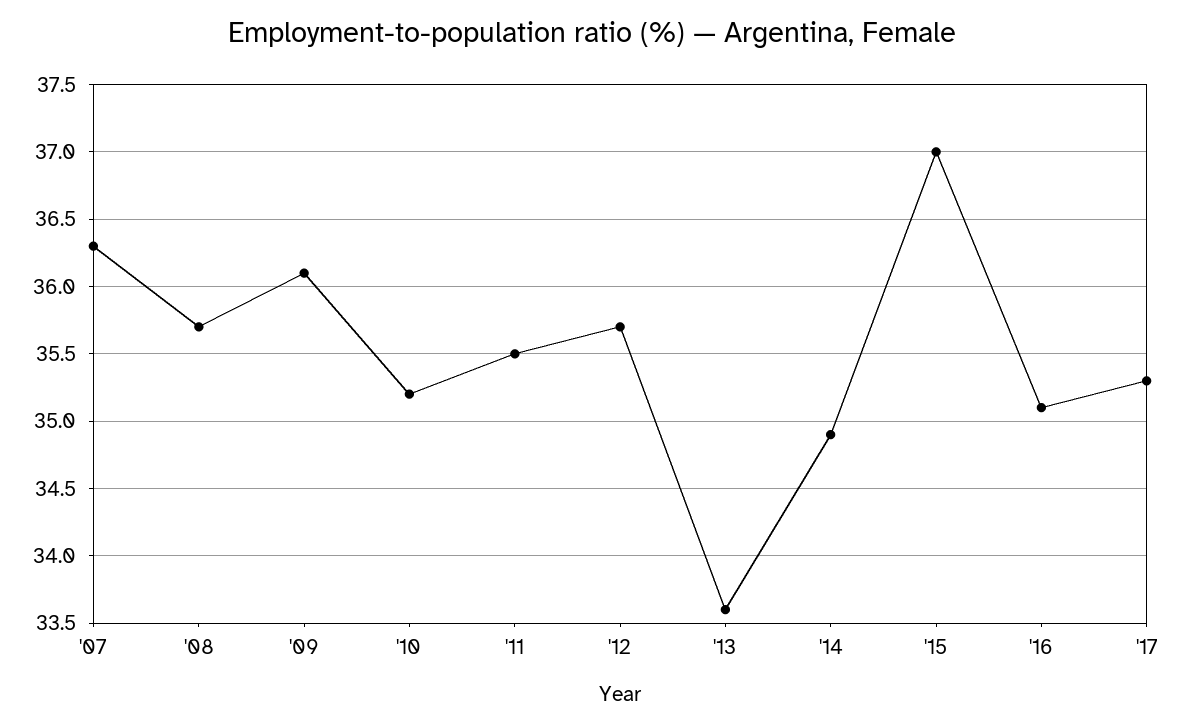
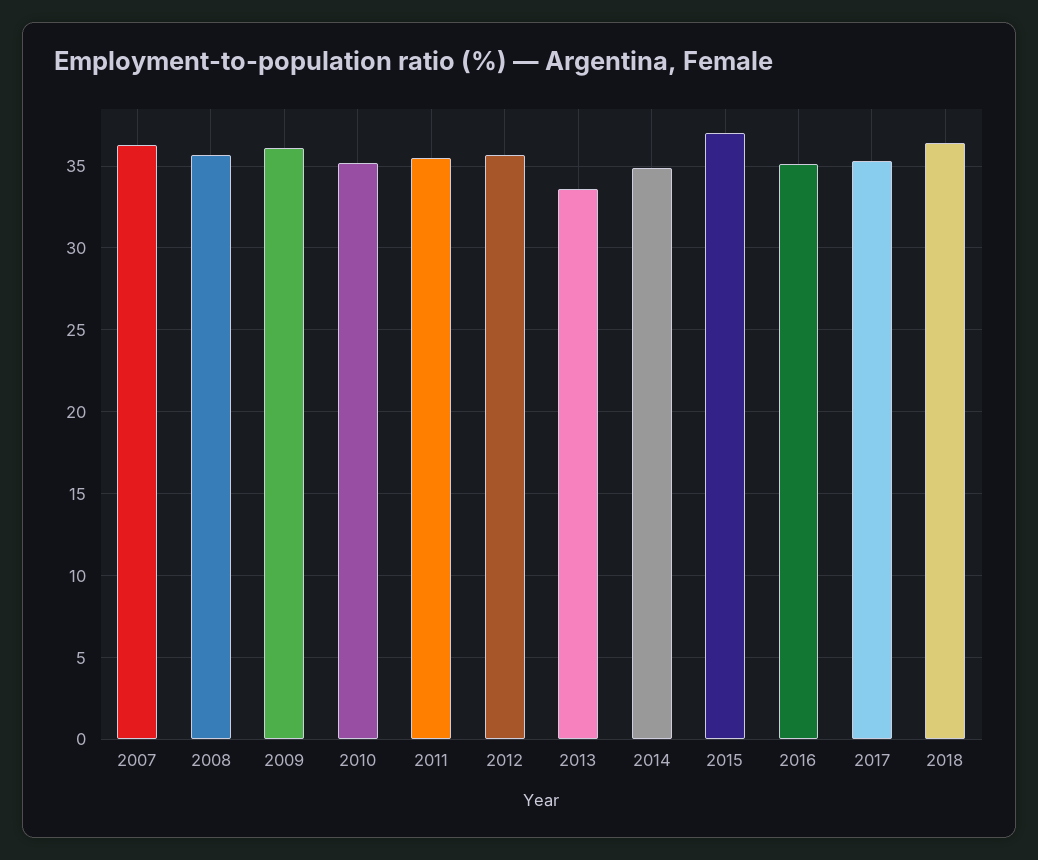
2018: none -> 36.5

